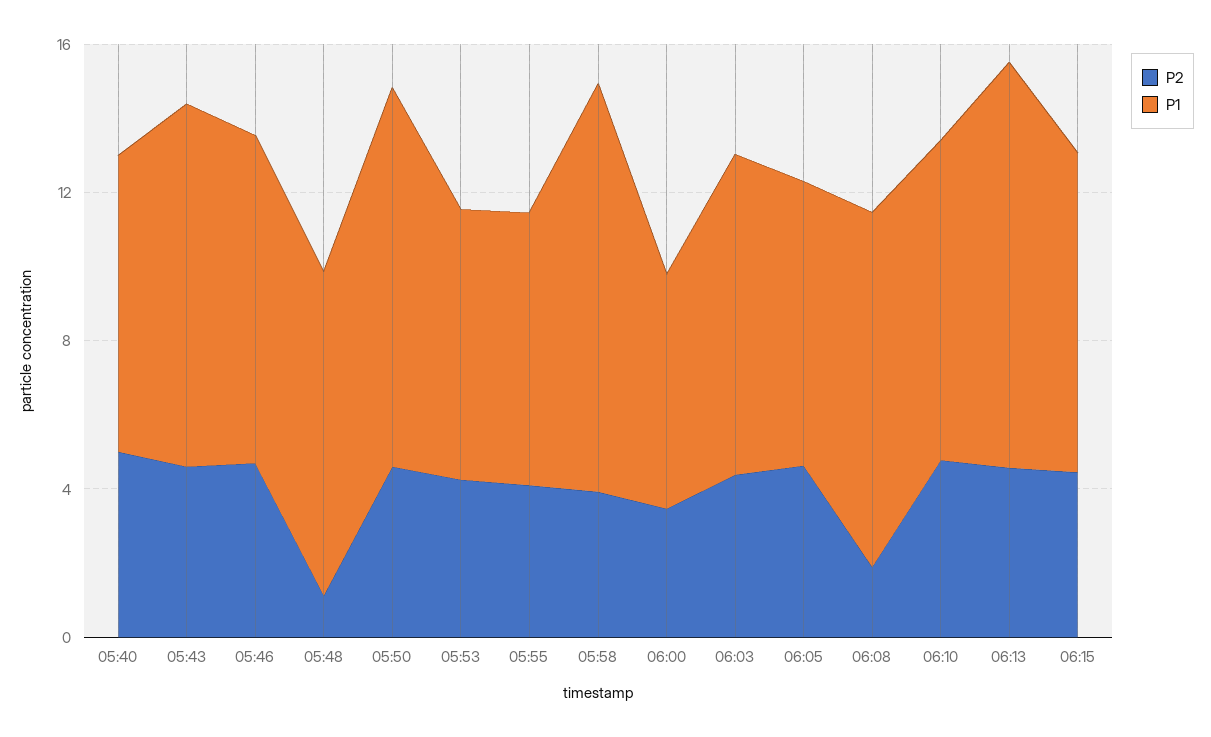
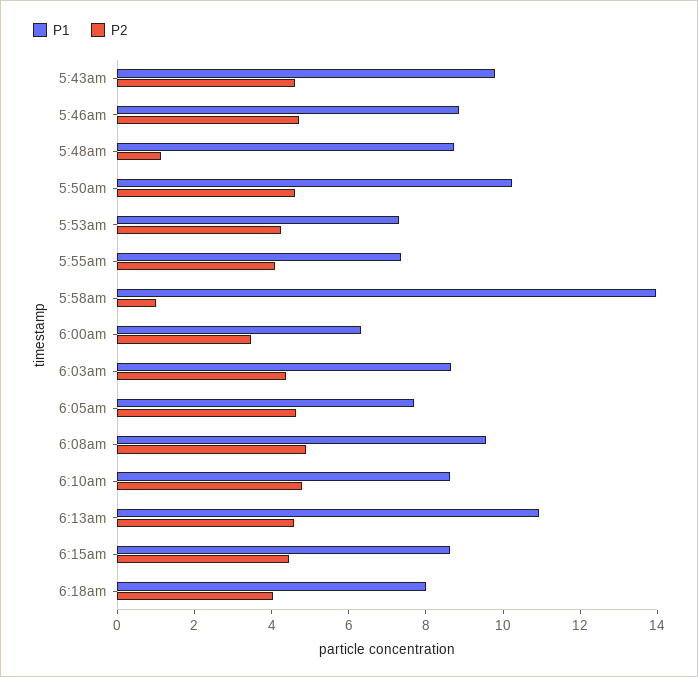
P2, 05:40: 5 -> none
P1, 05:40: 8 -> none
P2, 05:58: 4 -> 1
P1, 05:58: 11 -> 14
P2, 06:08: 2 -> 5
P1, 6:18am: none -> 8
P2, 6:18am: none -> 4

